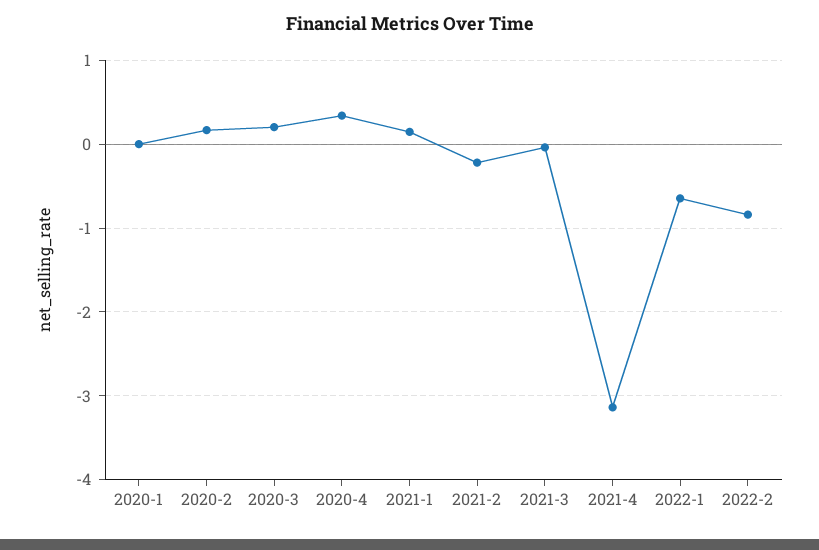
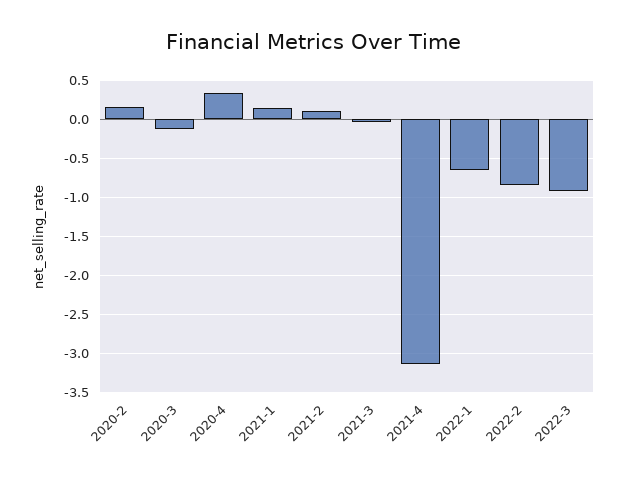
2020-1: 0 -> none
2020-3: 0.2 -> -0.1
2021-2: -0.2 -> 0.1
2022-3: none -> -0.9

